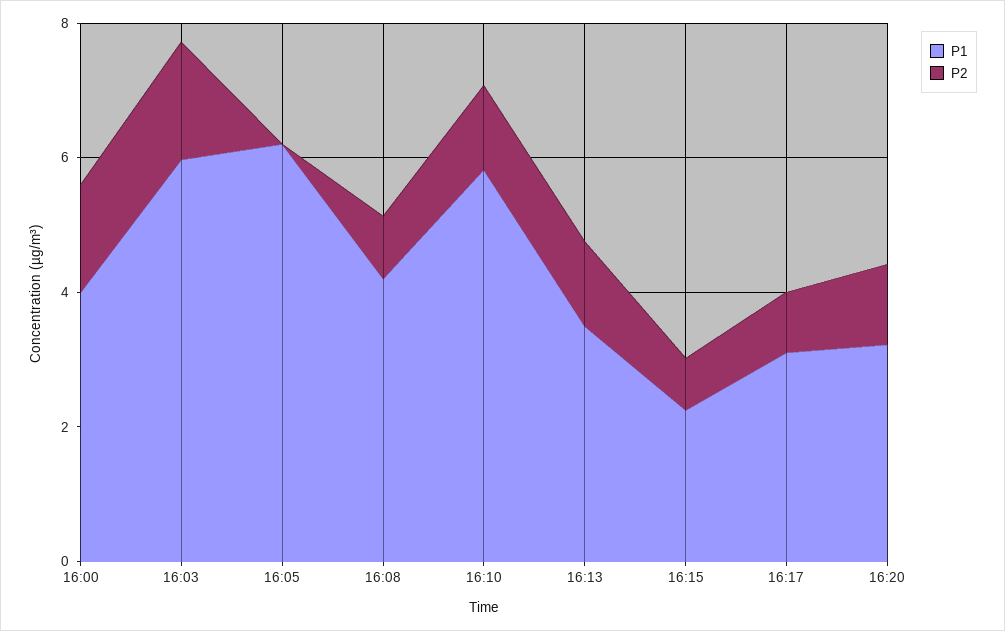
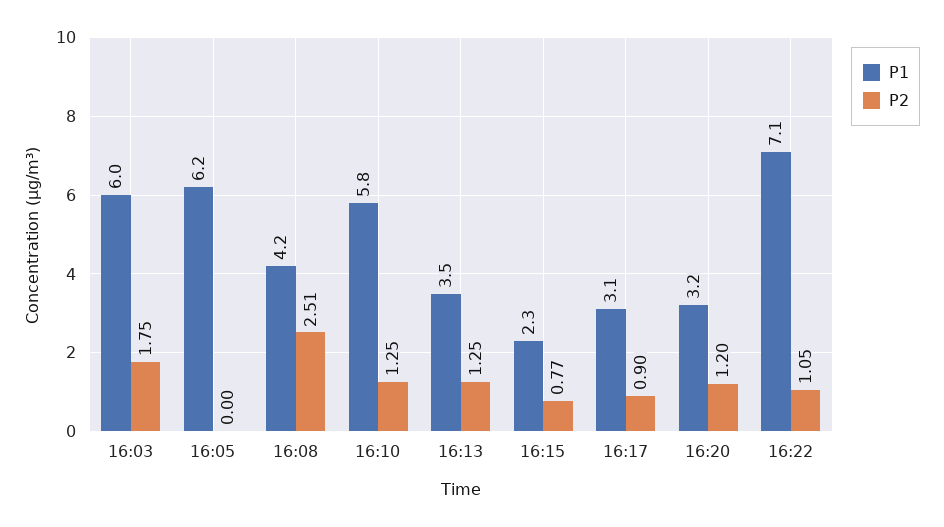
P1, 16:00: 4 -> none
P2, 16:00: 1.5 -> none
P2, 16:08: 1 -> 2.51
P1, 16:22: none -> 7.1
P2, 16:22: none -> 1.05

